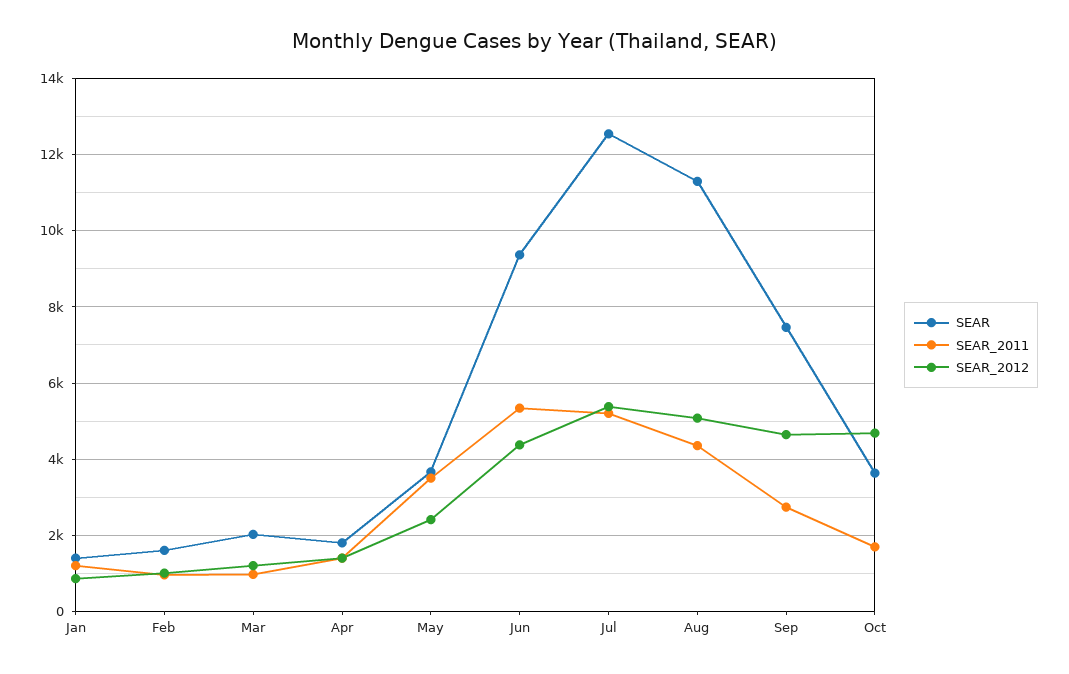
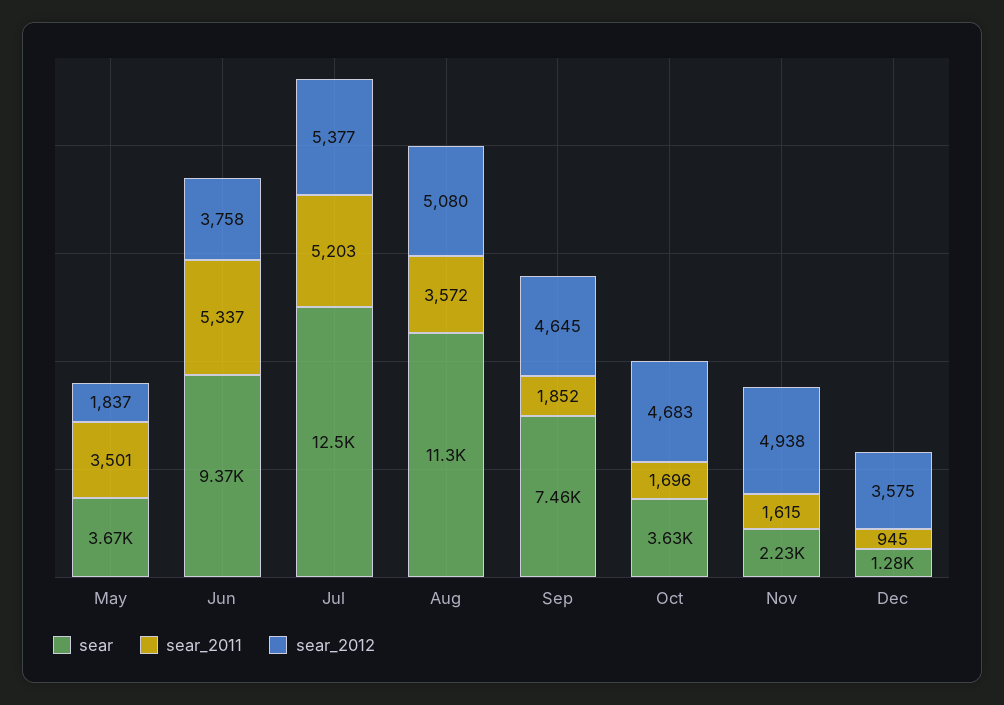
SEAR, Jan: 1400 -> none
SEAR_2011, Jan: 1200 -> none
SEAR_2012, Jan: 800 -> none
SEAR, Feb: 1600 -> none
SEAR_2011, Feb: 1000 -> none
SEAR_2012, Feb: 1000 -> none
SEAR, Mar: 2000 -> none
SEAR_2011, Mar: 1000 -> none
SEAR_2012, Mar: 1200 -> none
SEAR, Apr: 1800 -> none
SEAR_2011, Apr: 1400 -> none
SEAR_2012, Apr: 1400 -> none
SEAR_2012, May: 2400 -> 1837
SEAR_2012, Jun: 4400 -> 3758
SEAR_2011, Aug: 4400 -> 3572
SEAR_2011, Sep: 2800 -> 1852
SEAR, Nov: none -> 2230
SEAR_2011, Nov: none -> 1615
SEAR_2012, Nov: none -> 4938
SEAR, Dec: none -> 1280
SEAR_2011, Dec: none -> 945
SEAR_2012, Dec: none -> 3575

